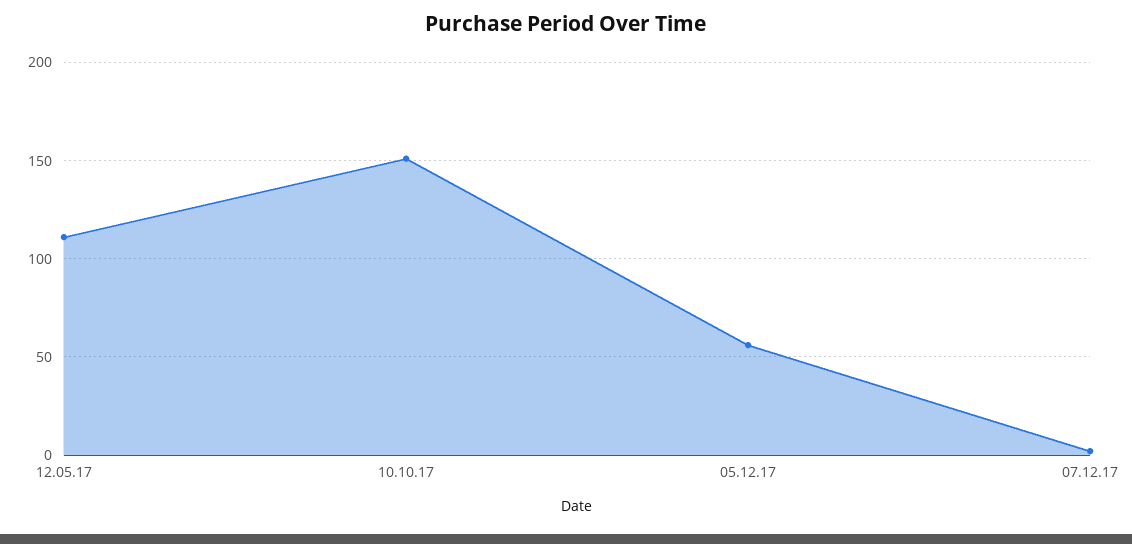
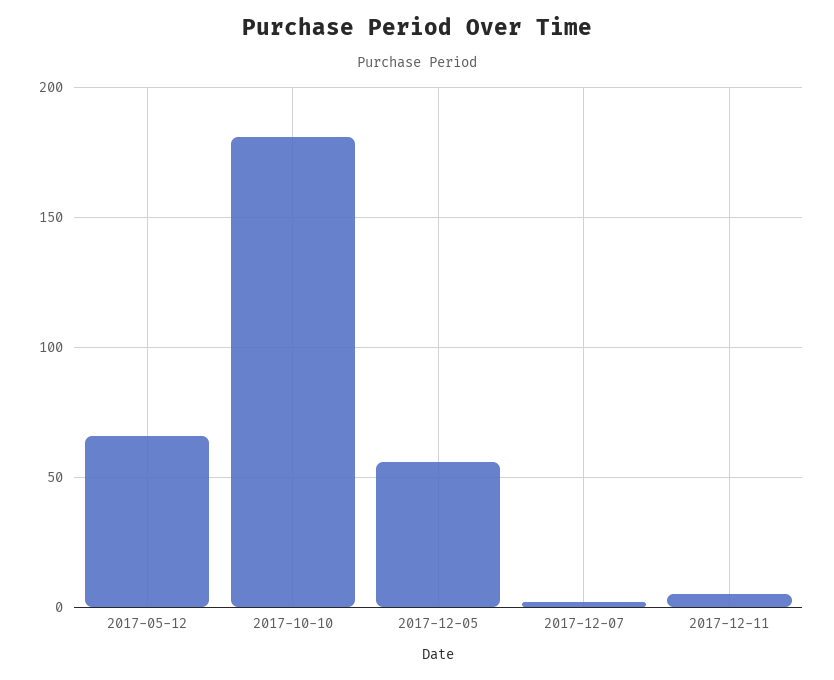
12.05.17: 110 -> 65
10.10.17: 150 -> 180
2017-12-11: none -> 5

